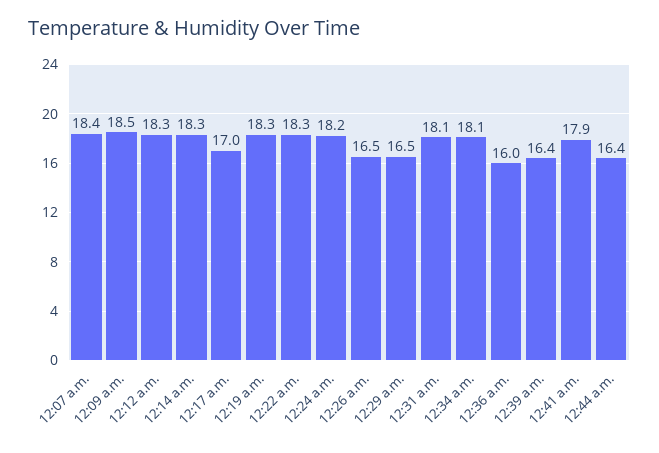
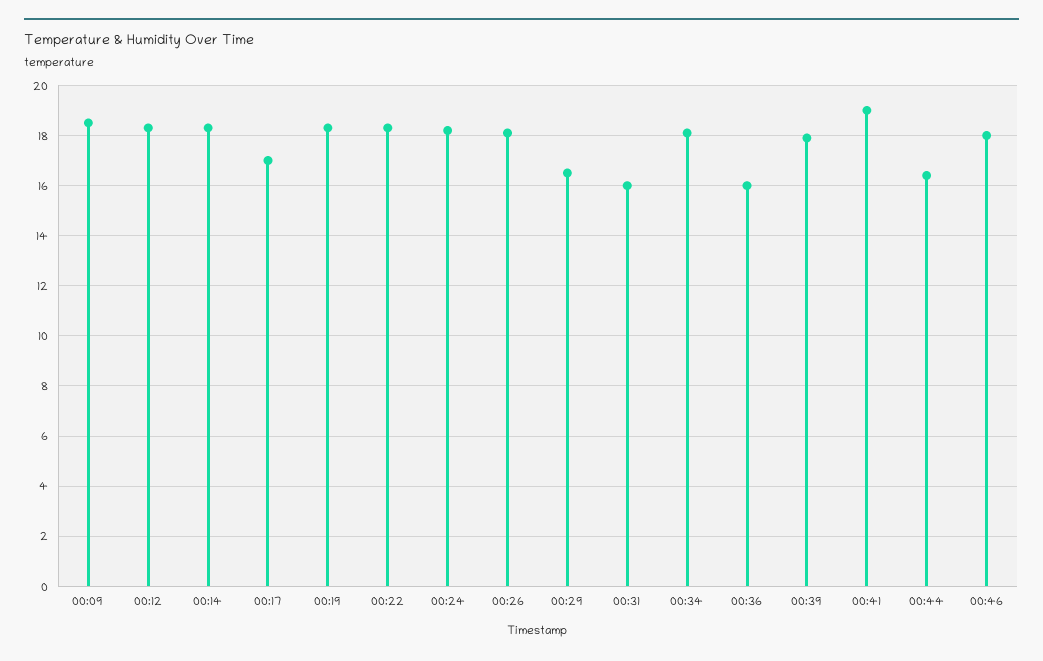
12:07 a.m.: 18.4 -> none
12:26 a.m.: 16.5 -> 18
12:31 a.m.: 18.1 -> 16
12:39 a.m.: 16.4 -> 18
12:41 a.m.: 17.9 -> 19
00:46: none -> 18

